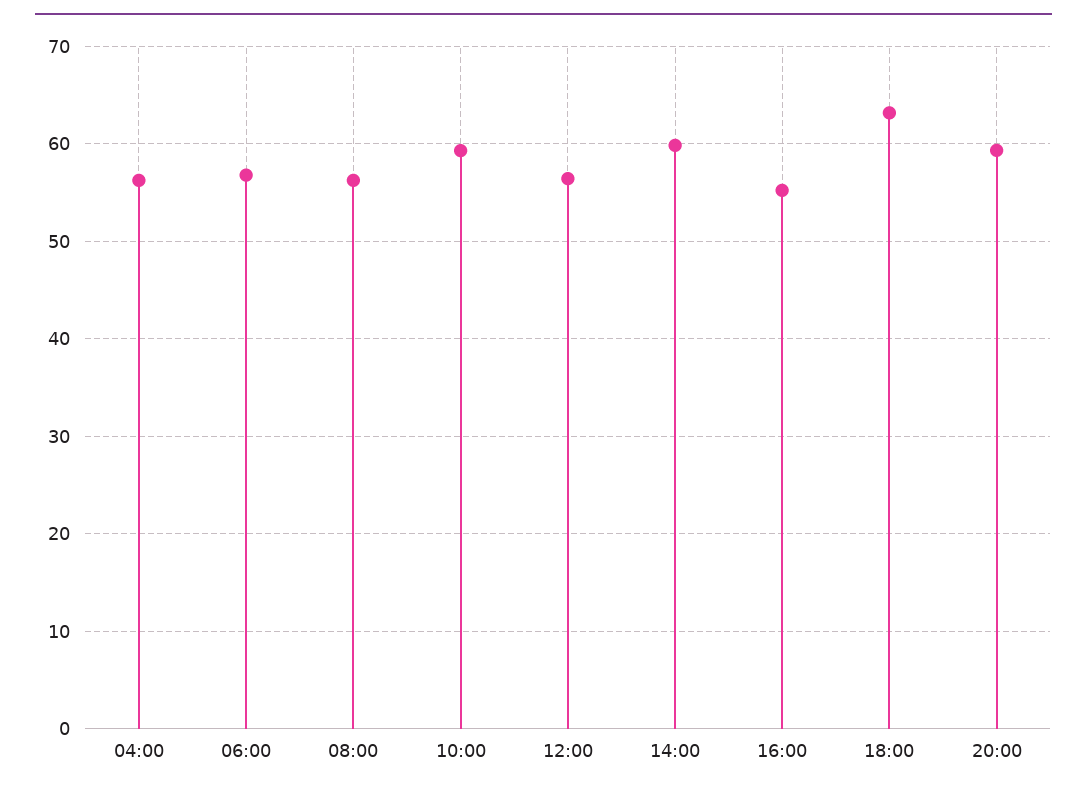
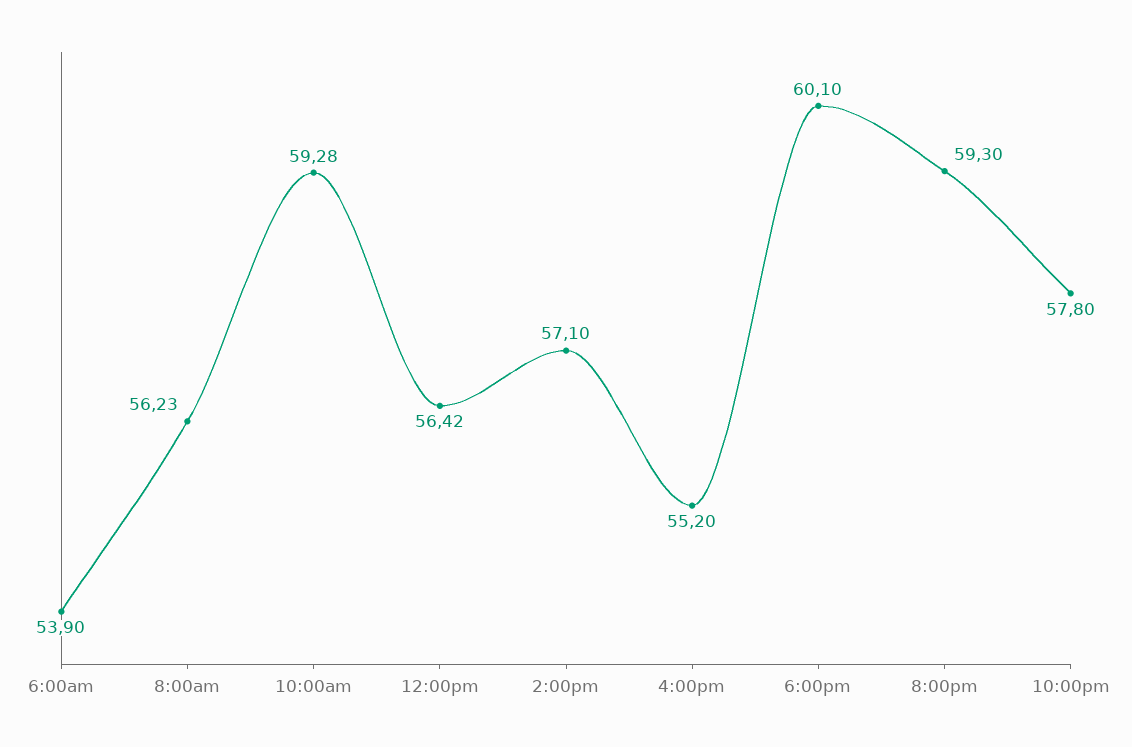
04:00: 56 -> none
06:00: 57 -> 53.9
14:00: 60 -> 57.1
18:00: 63 -> 60.1
10:00pm: none -> 57.8

